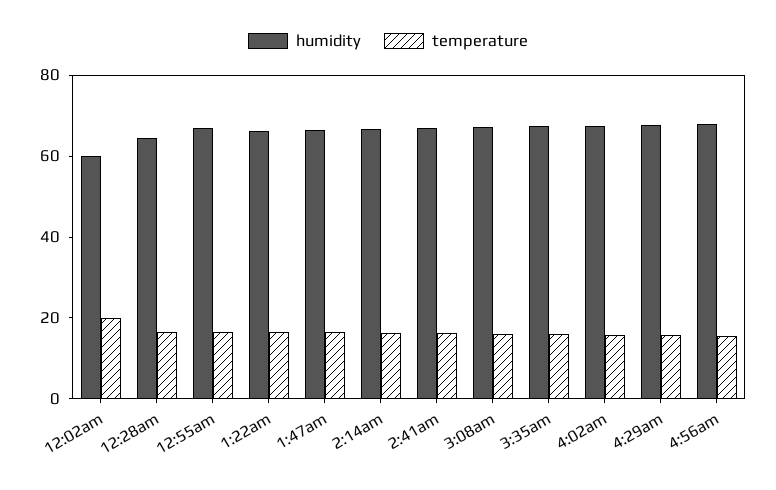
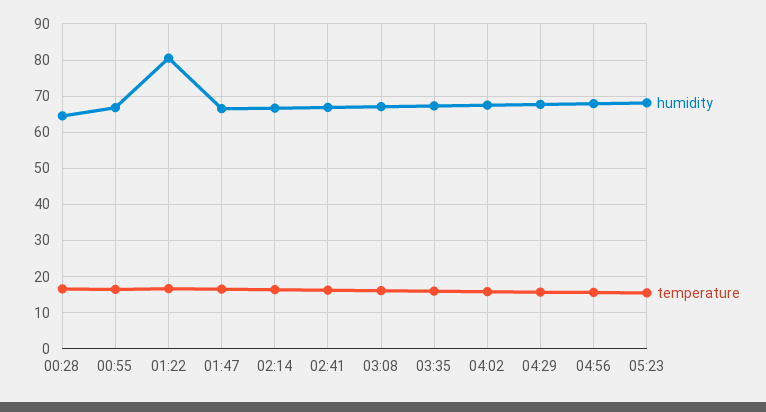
humidity, 12:02am: 60 -> none
temperature, 12:02am: 20 -> none
humidity, 1:22am: 65 -> 80
humidity, 05:23: none -> 68
temperature, 05:23: none -> 16

